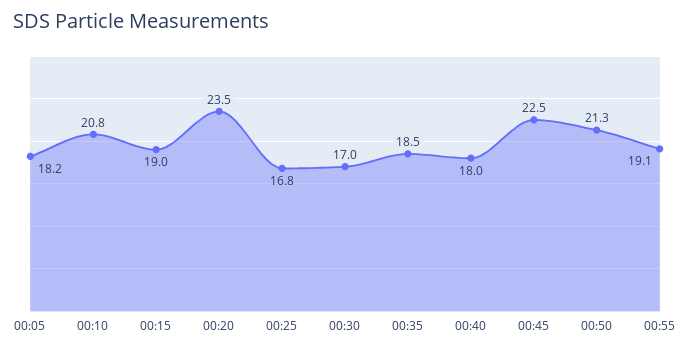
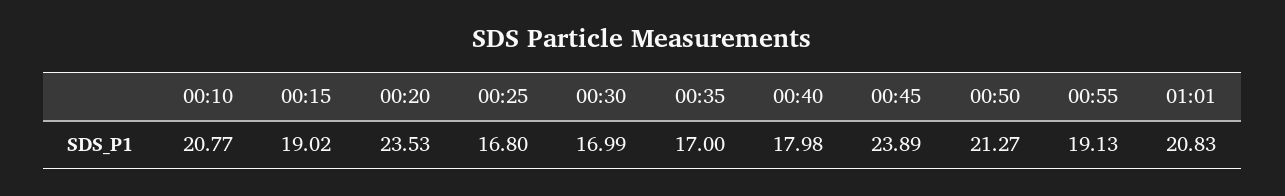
00:05: 18.2 -> none
00:35: 18.5 -> 17
00:45: 22.5 -> 23.89
01:01: none -> 20.83

